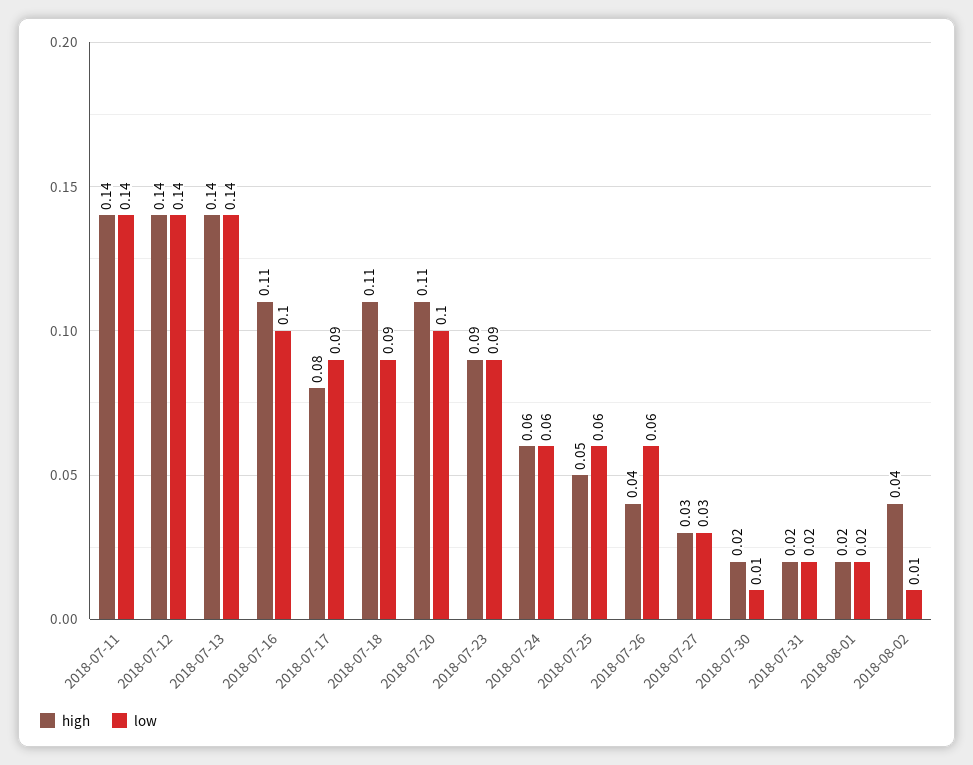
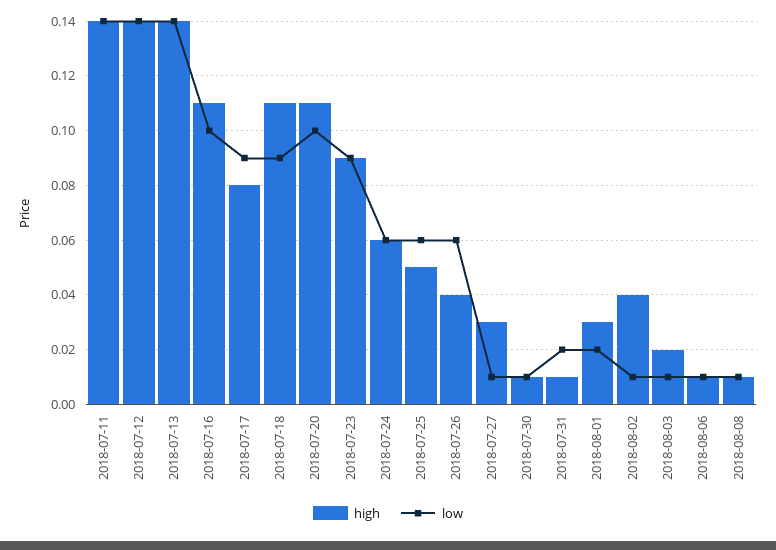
low, 2018-07-27: 0.03 -> 0.01
high, 2018-07-30: 0.02 -> 0.01
high, 2018-07-31: 0.02 -> 0.01
high, 2018-08-01: 0.02 -> 0.03
high, 2018-08-03: none -> 0.02
low, 2018-08-03: none -> 0.01
high, 2018-08-06: none -> 0.01
low, 2018-08-06: none -> 0.01
high, 2018-08-08: none -> 0.01
low, 2018-08-08: none -> 0.01

